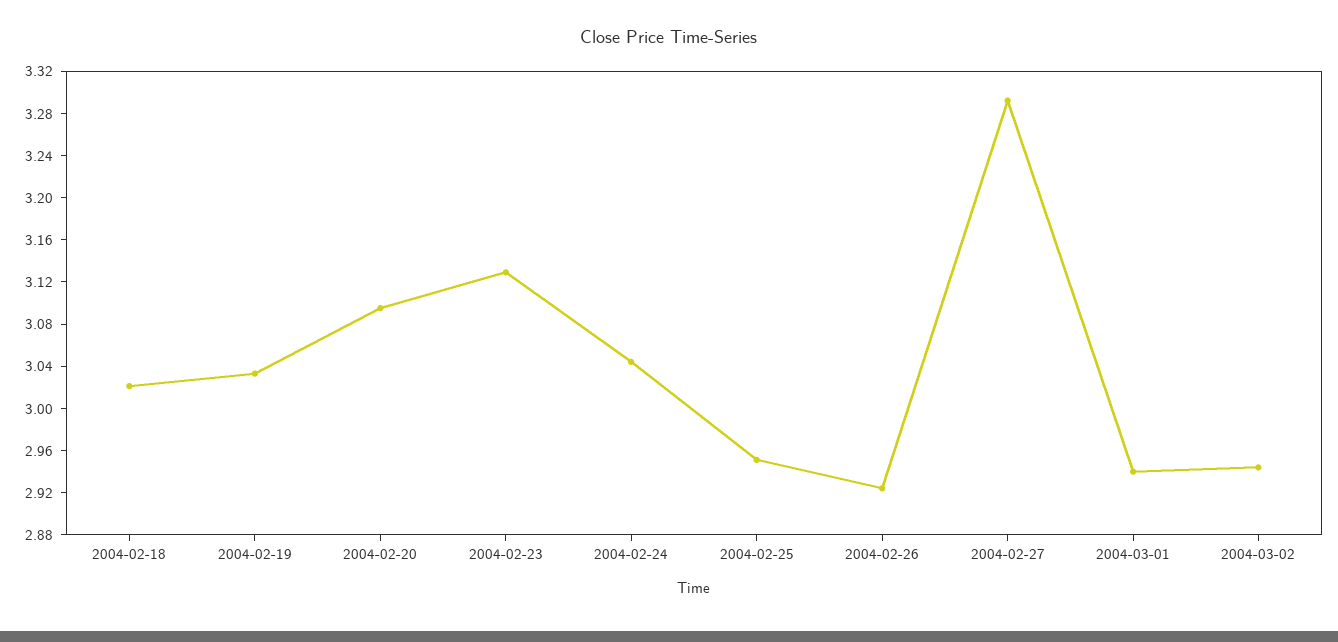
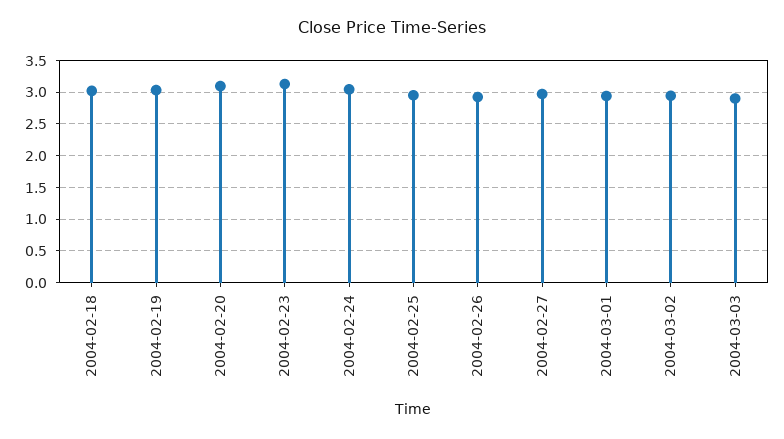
2004-02-27: 3.29 -> 3
2004-03-03: none -> 2.9

